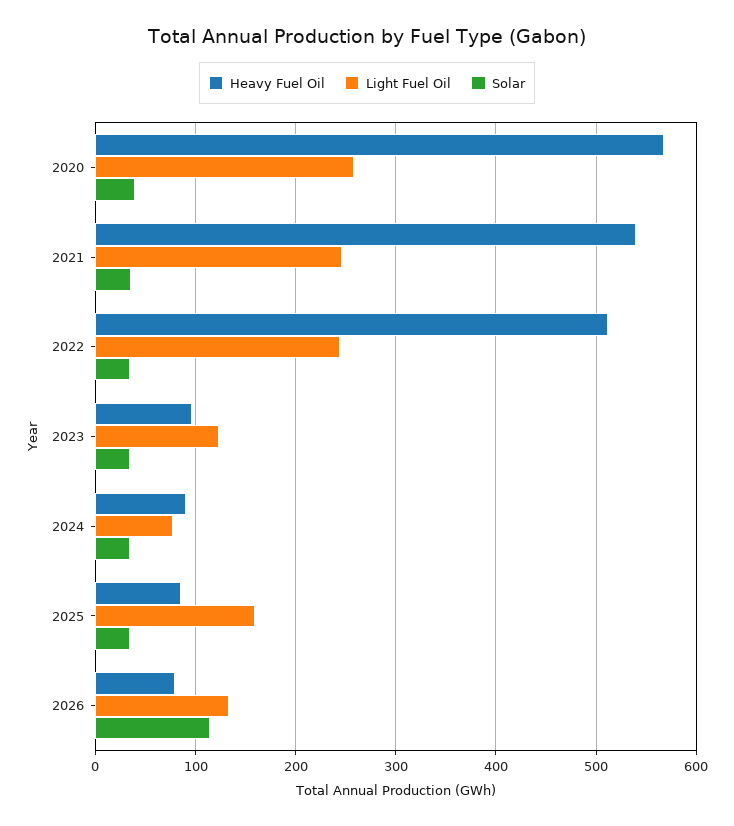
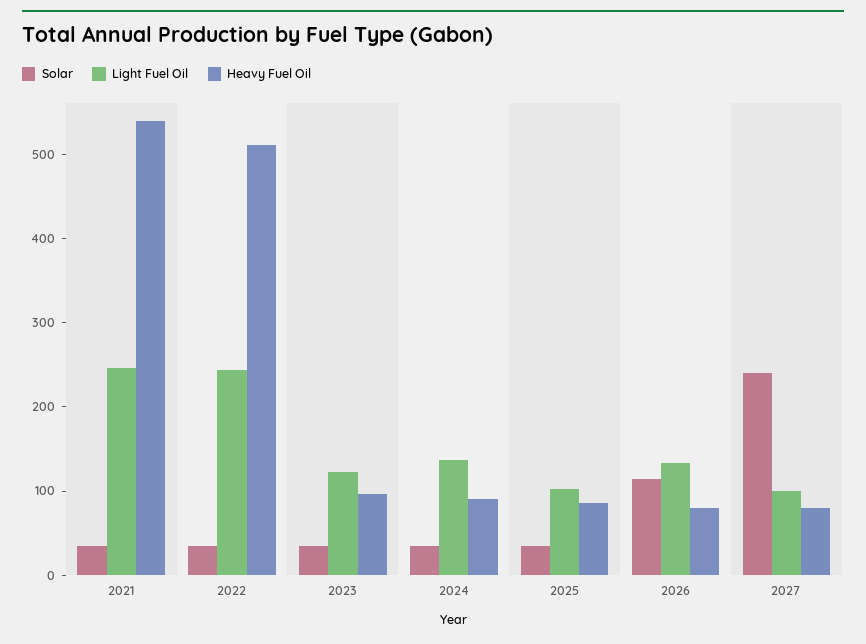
Heavy Fuel Oil, 2020: 570 -> none
Light Fuel Oil, 2020: 260 -> none
Solar, 2020: 40 -> none
Light Fuel Oil, 2024: 80 -> 140
Light Fuel Oil, 2025: 160 -> 100
Solar, 2027: none -> 240
Light Fuel Oil, 2027: none -> 100
Heavy Fuel Oil, 2027: none -> 80

